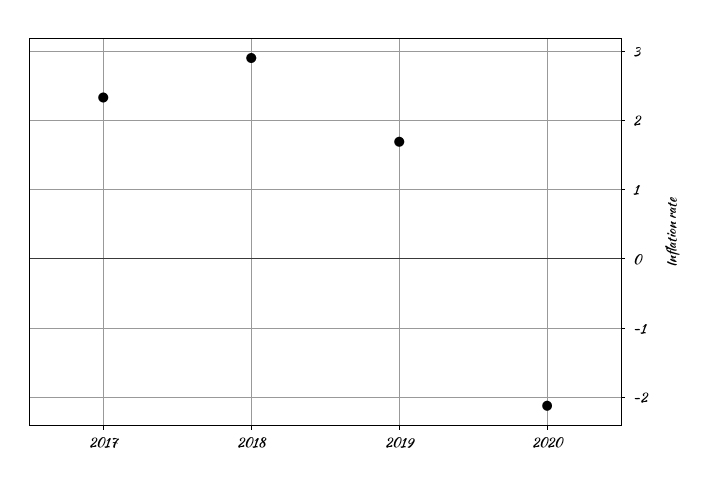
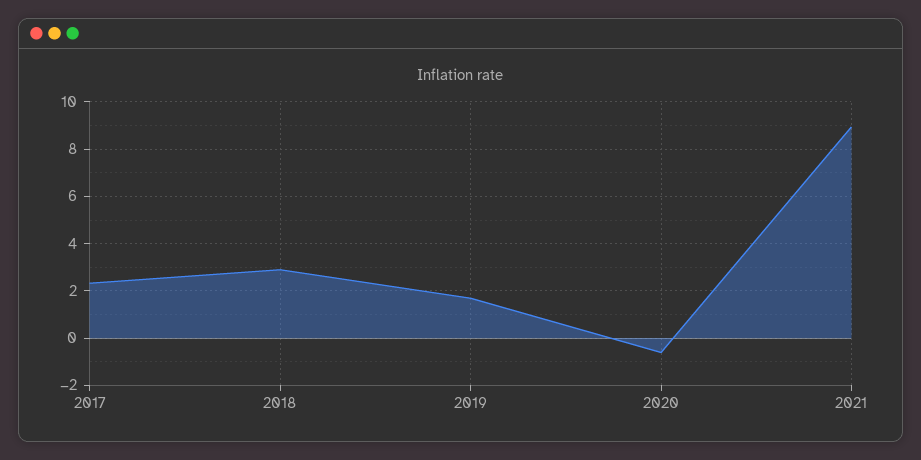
2020: -2.1 -> -0.5
2021: none -> 9

